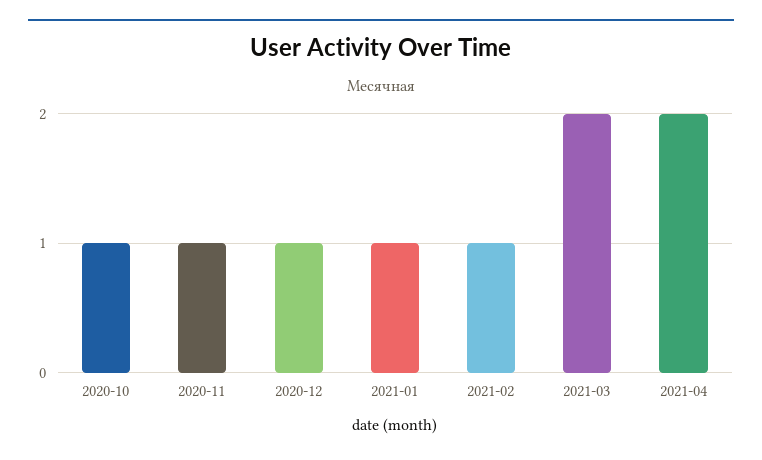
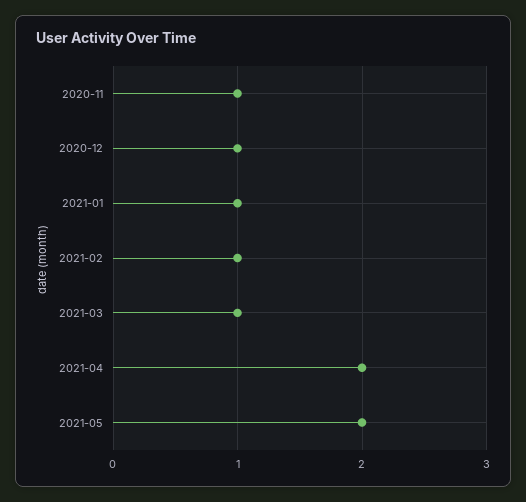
2020-10: 1 -> none
2021-03: 2 -> 1
2021-05: none -> 2

